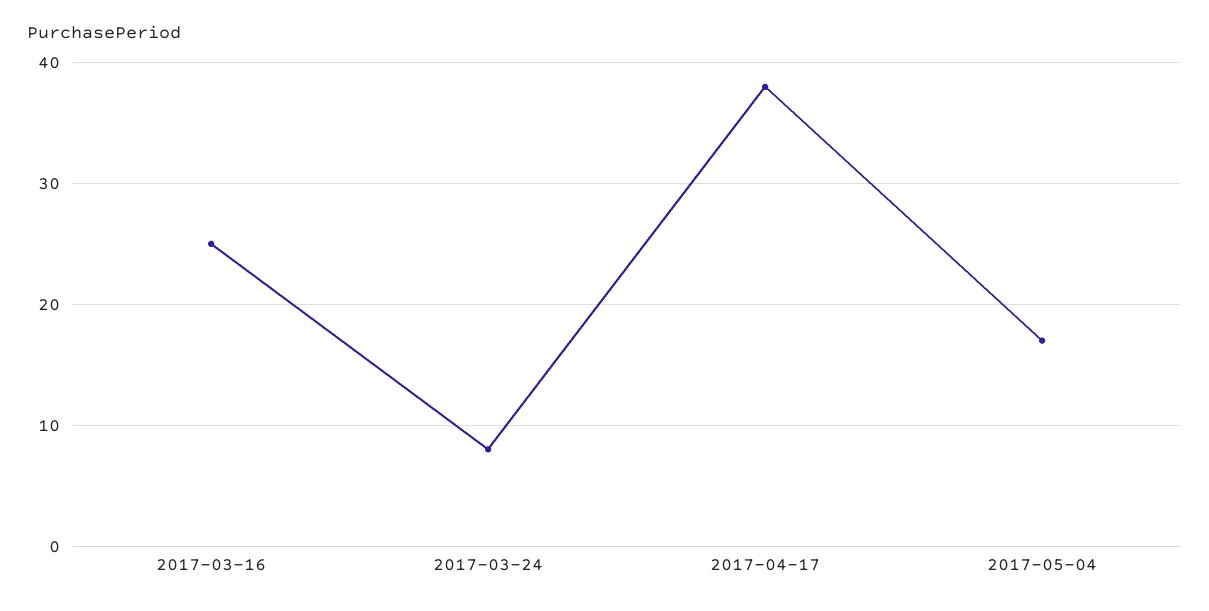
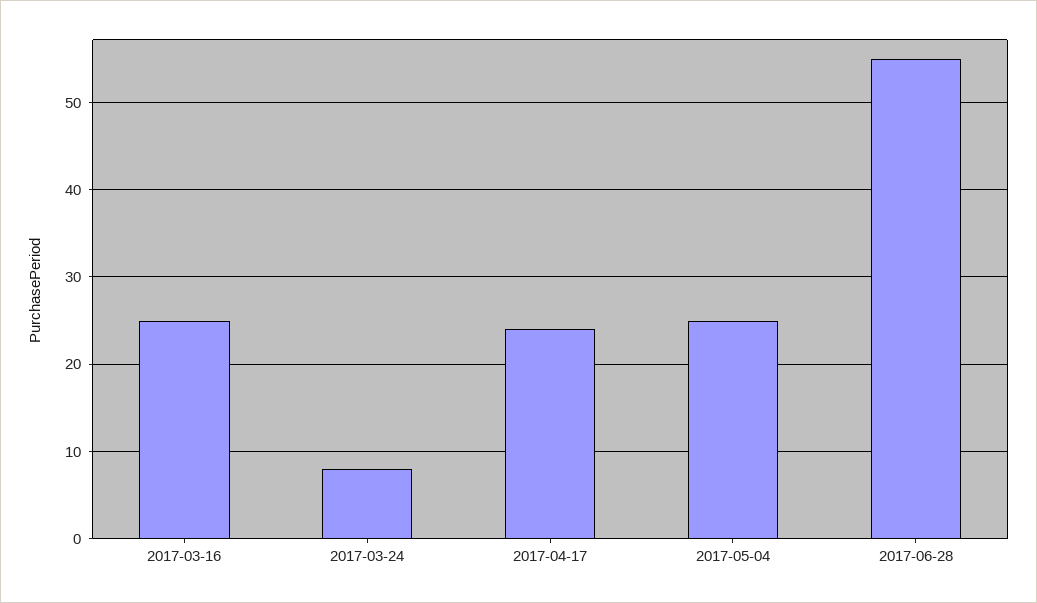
2017-04-17: 38 -> 24
2017-05-04: 17 -> 25
2017-06-28: none -> 55

